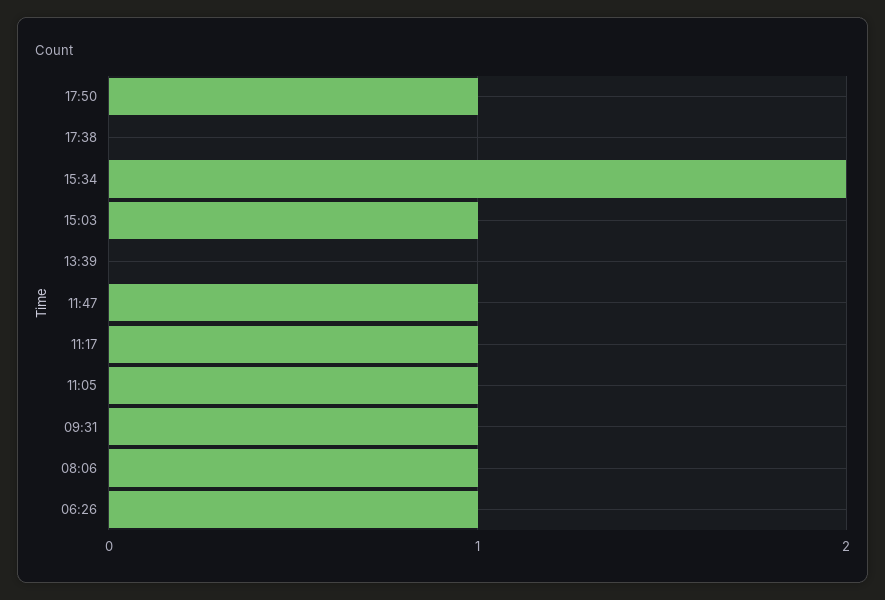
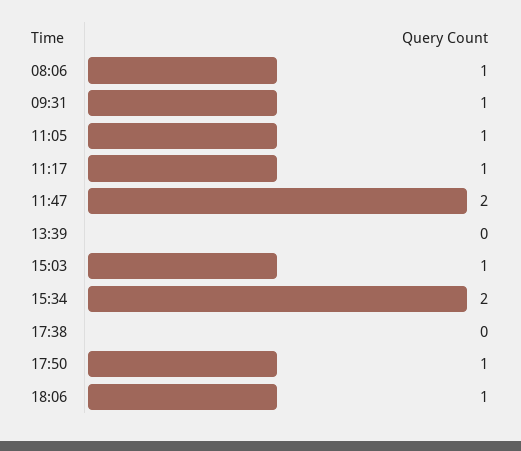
11:47: 1 -> 2
06:26: 1 -> none
18:06: none -> 1

